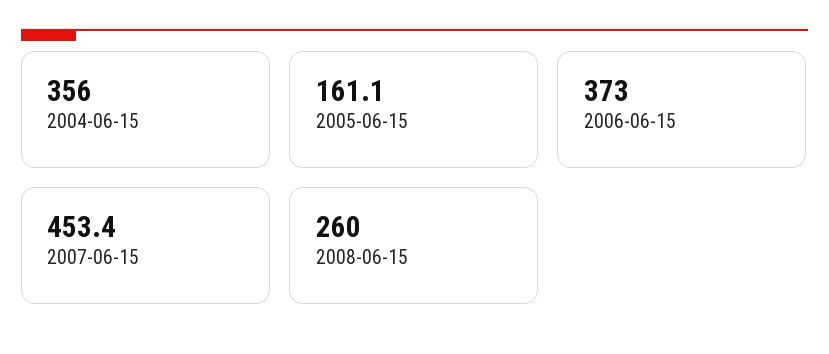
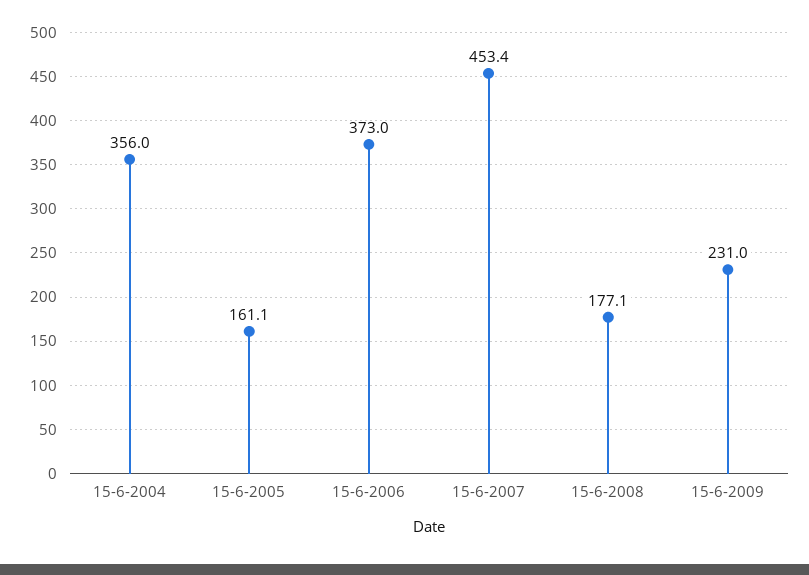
2008-06-15: 260 -> 177.1
15-6-2009: none -> 231

